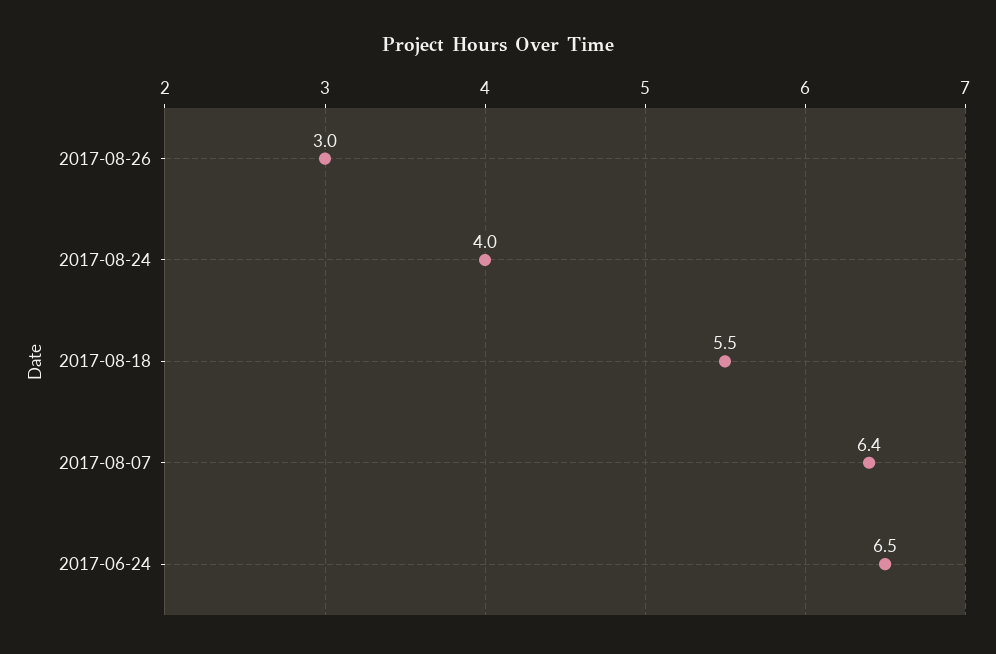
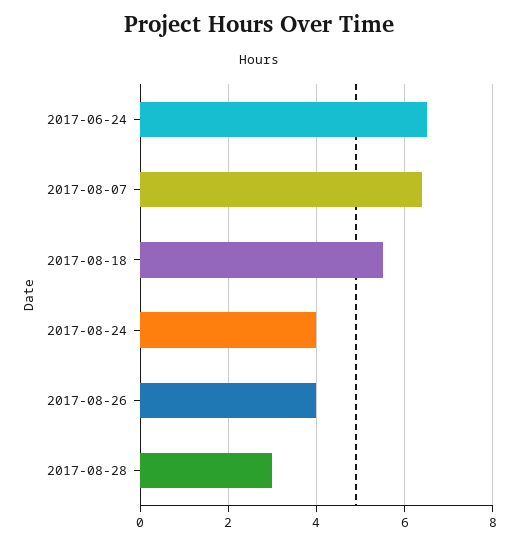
2017-08-26: 3 -> 4
2017-08-28: none -> 3

